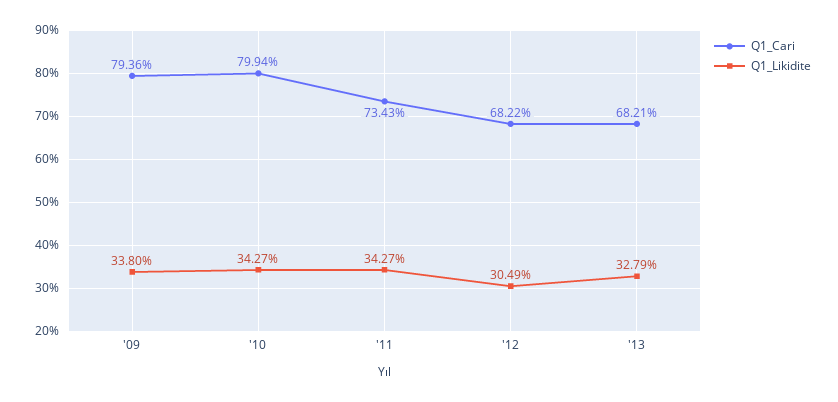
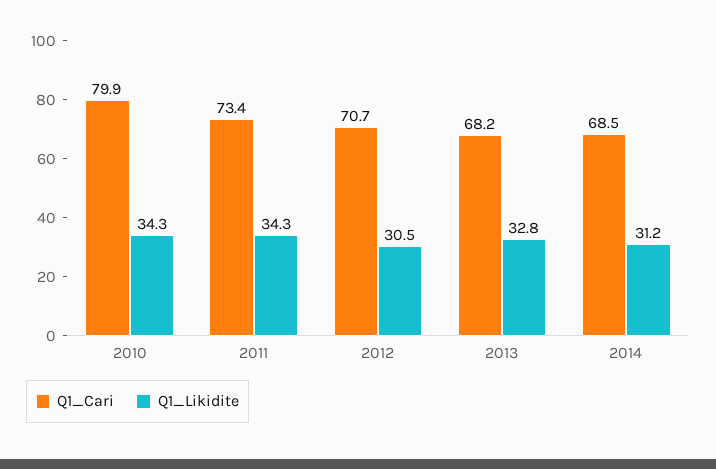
Q1_Cari, '09: 79.36 -> none
Q1_Likidite, '09: 33.8 -> none
Q1_Cari, '12: 68.22 -> 70.7
Q1_Cari, 2014: none -> 68.5
Q1_Likidite, 2014: none -> 31.2

